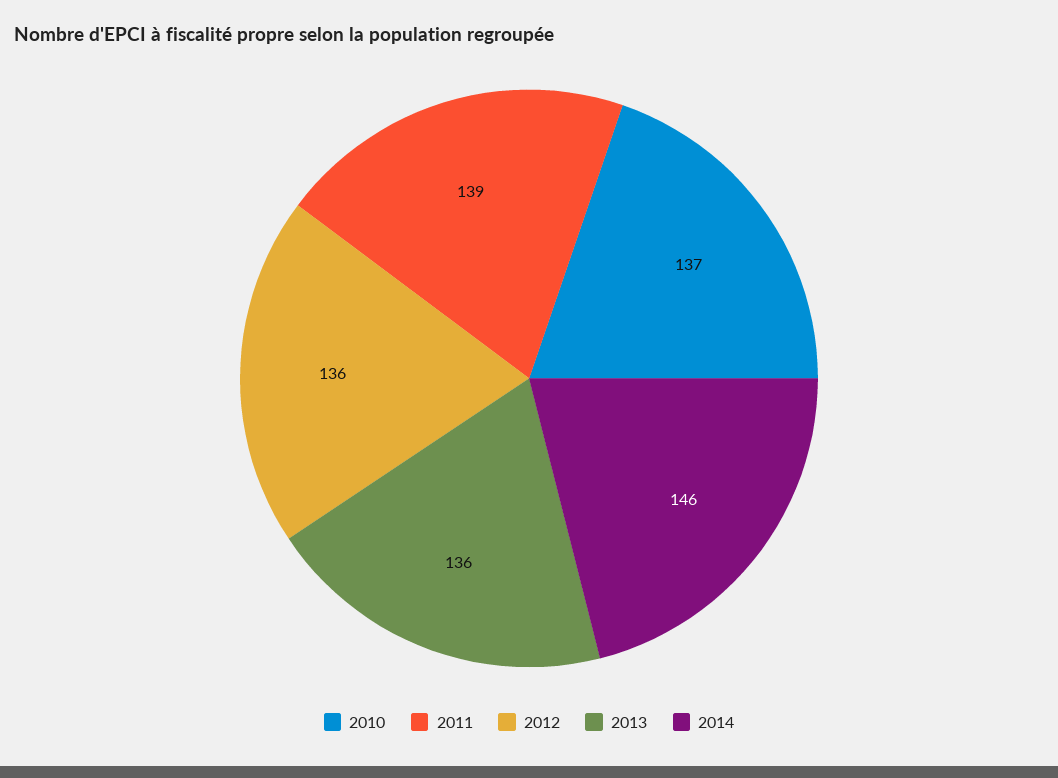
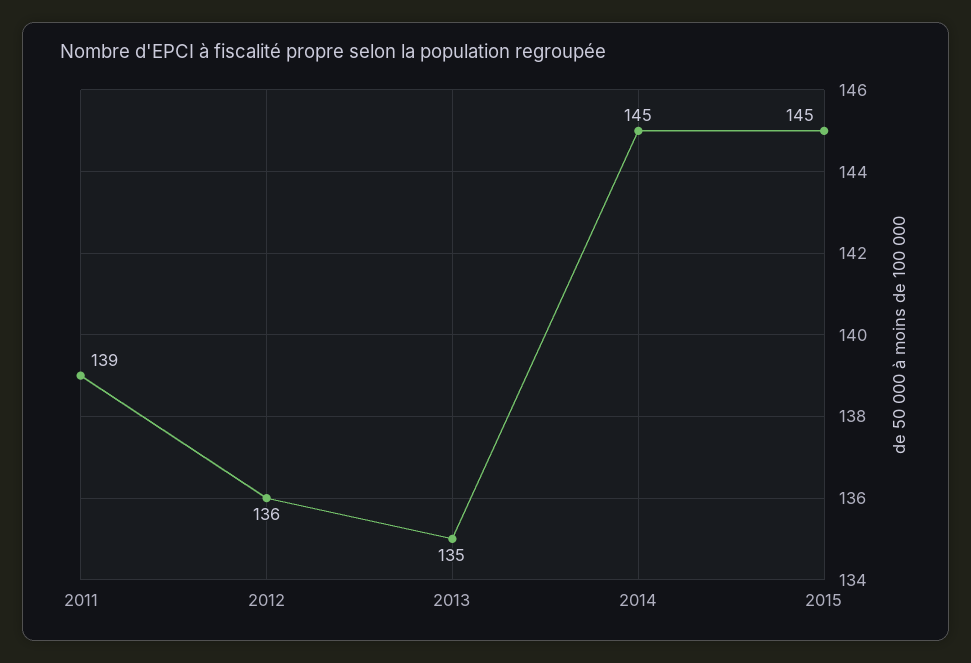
2010: 137 -> none
2013: 136 -> 135
2014: 146 -> 145
2015: none -> 145

